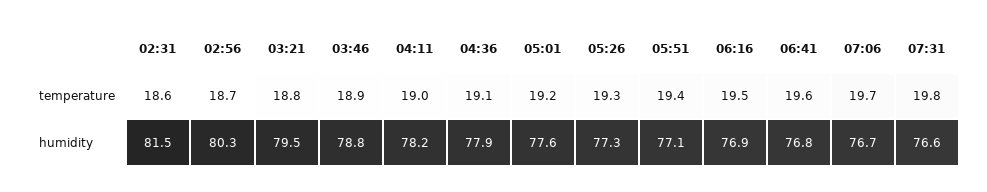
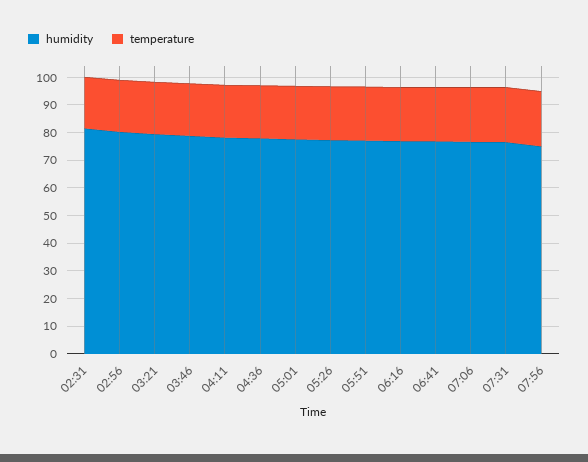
humidity, 07:56: none -> 75
temperature, 07:56: none -> 20

